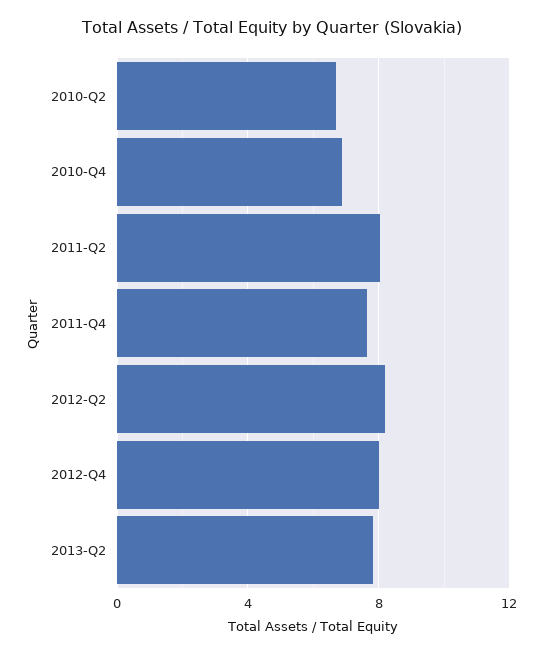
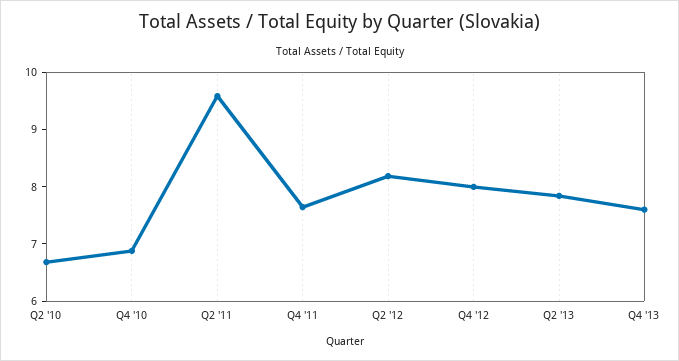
2011-Q2: 8 -> 9.6
Q4 '13: none -> 7.6

